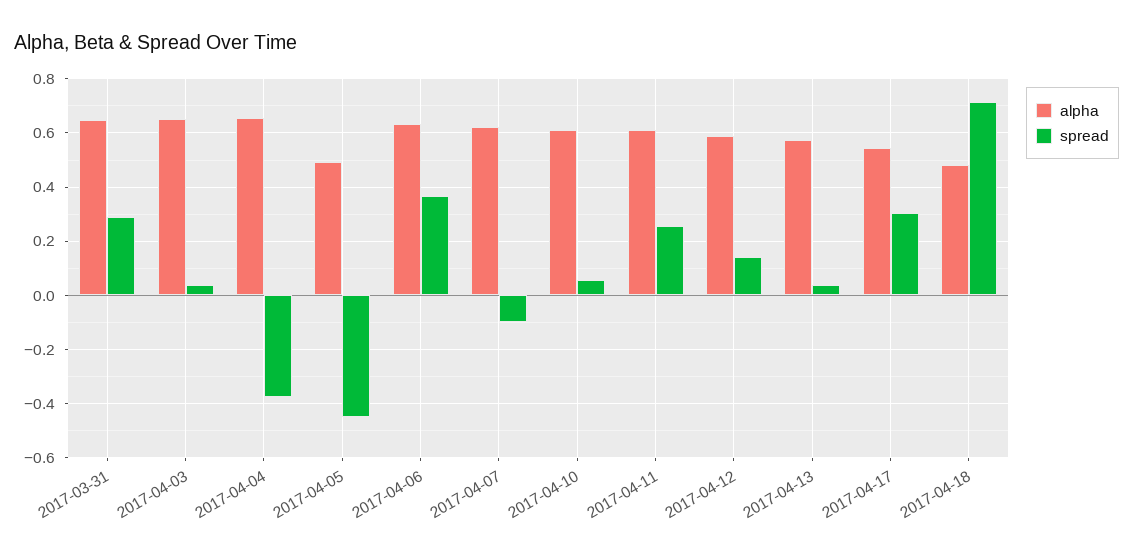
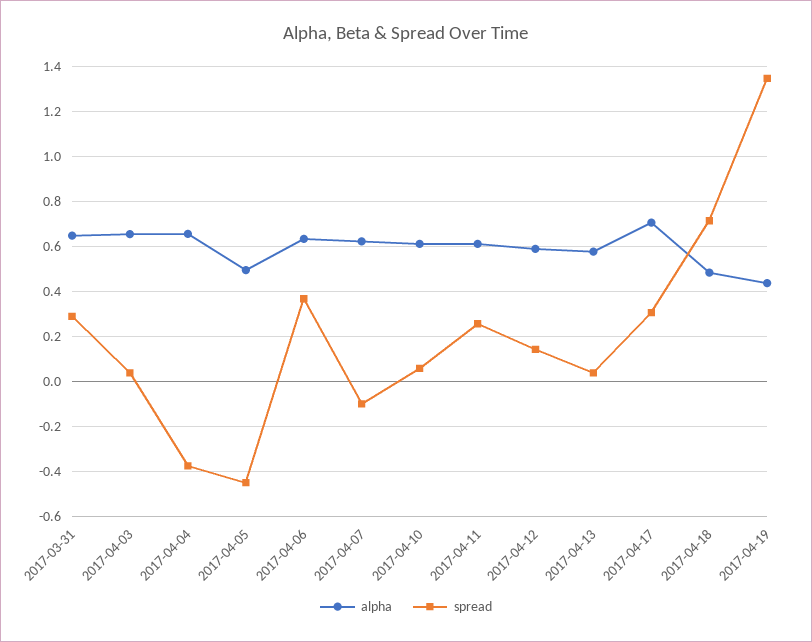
alpha, 2017-04-17: 0.55 -> 0.7
alpha, 2017-04-19: none -> 0.45
spread, 2017-04-19: none -> 1.35

